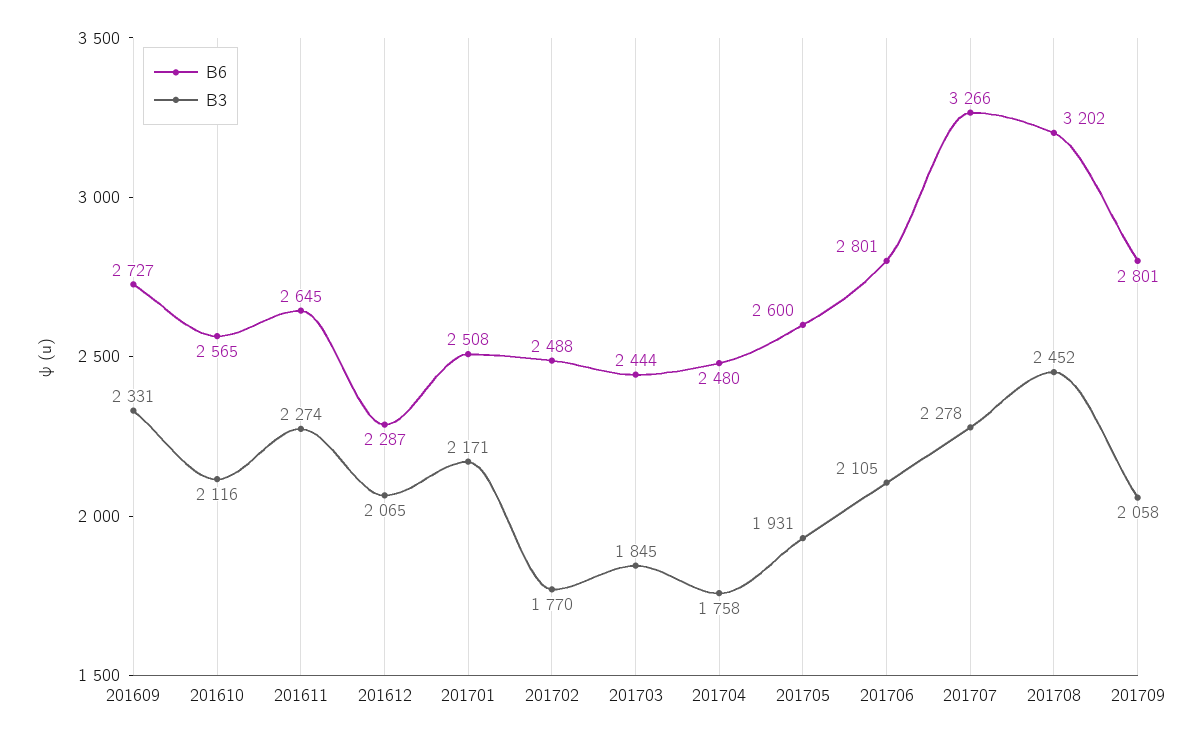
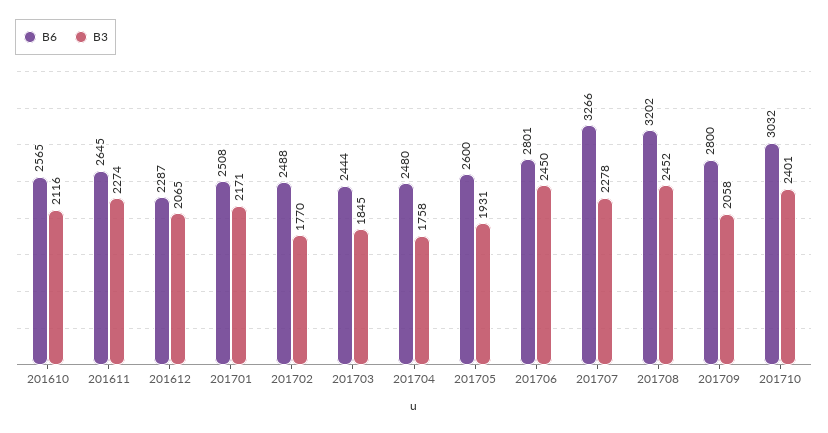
B6, 201609: 2727 -> none
B3, 201609: 2331 -> none
B3, 201706: 2105 -> 2450
B6, 201709: 2801 -> 2800
B6, 201710: none -> 3032
B3, 201710: none -> 2401

